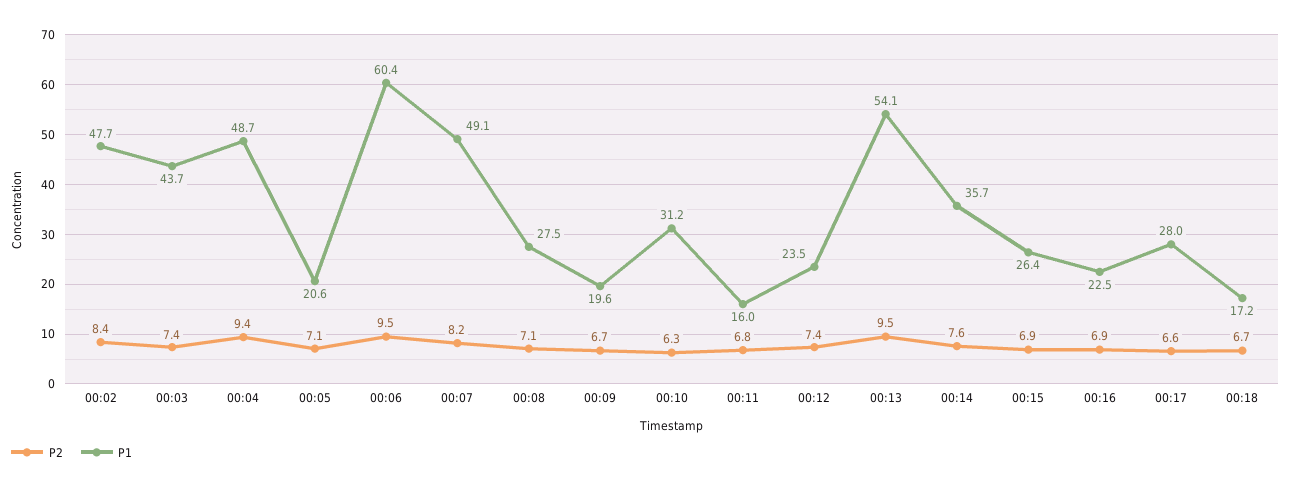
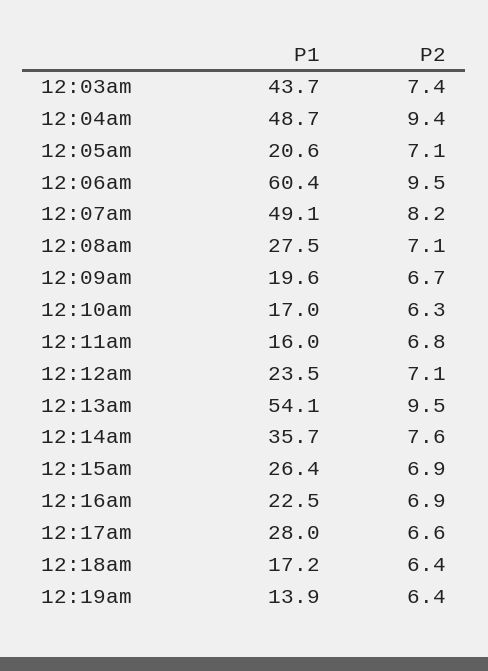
P2, 00:02: 8.4 -> none
P1, 00:02: 47.7 -> none
P1, 00:10: 31.2 -> 17
P2, 00:12: 7.4 -> 7.1
P2, 00:18: 6.7 -> 6.4
P1, 12:19am: none -> 13.9
P2, 12:19am: none -> 6.4

